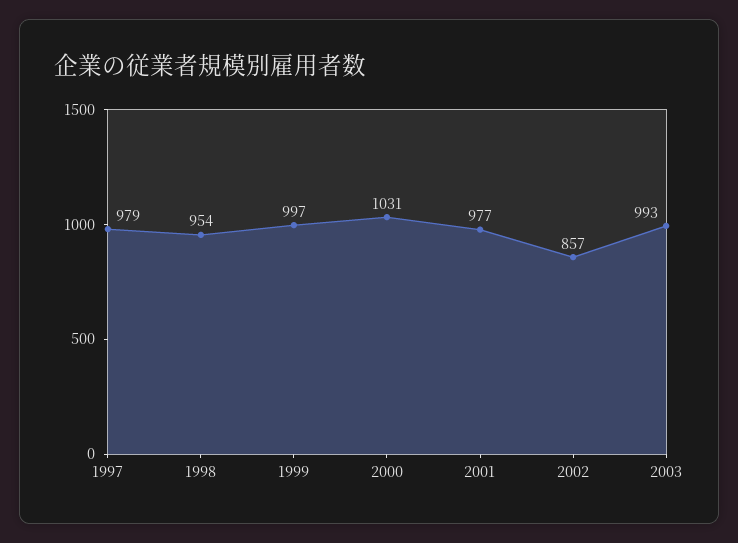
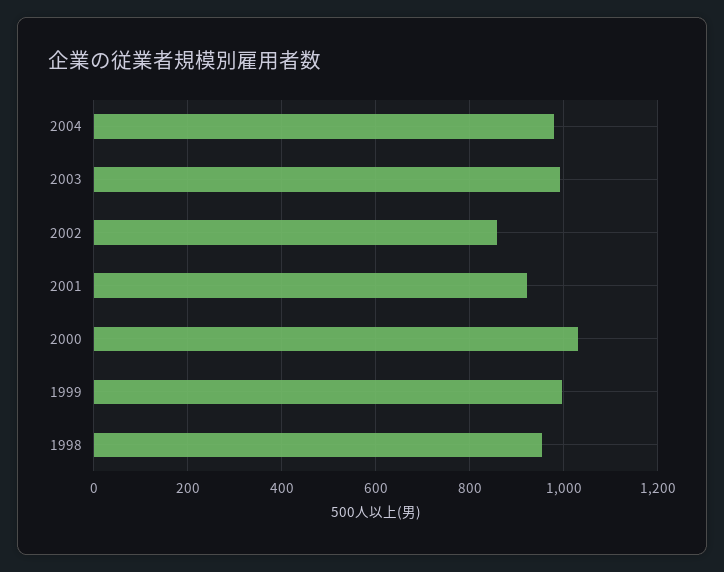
1997: 979 -> none
2001: 977 -> 920
2004: none -> 980

